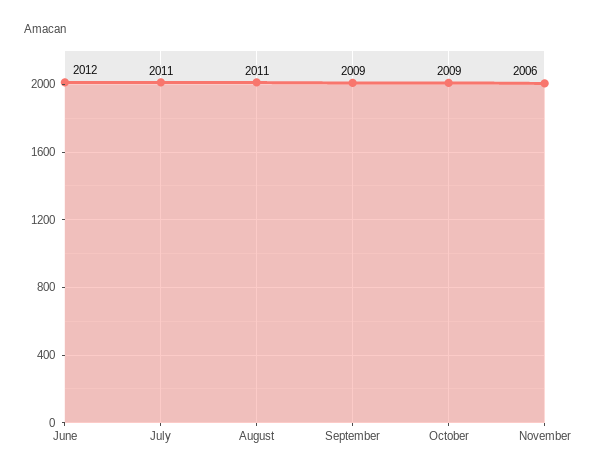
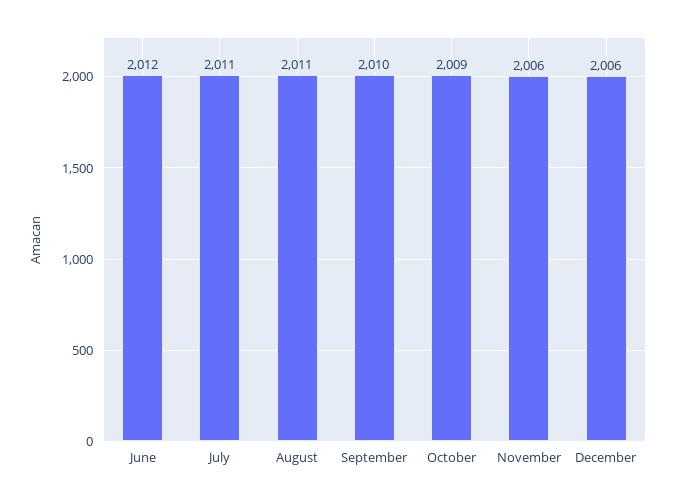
September: 2009 -> 2010
December: none -> 2006

